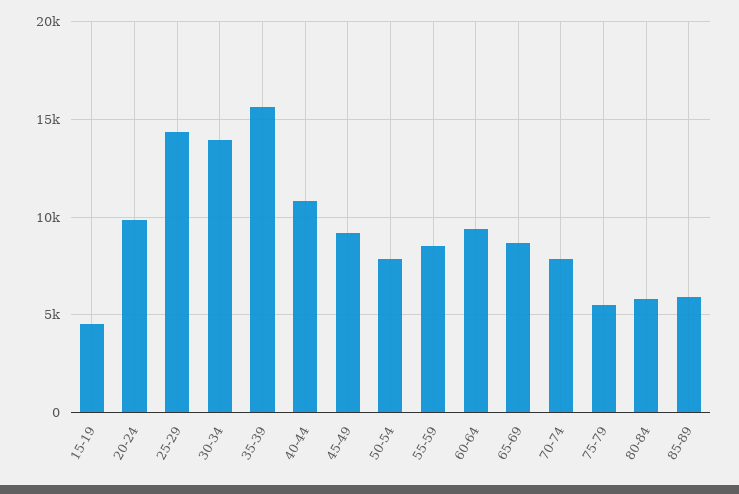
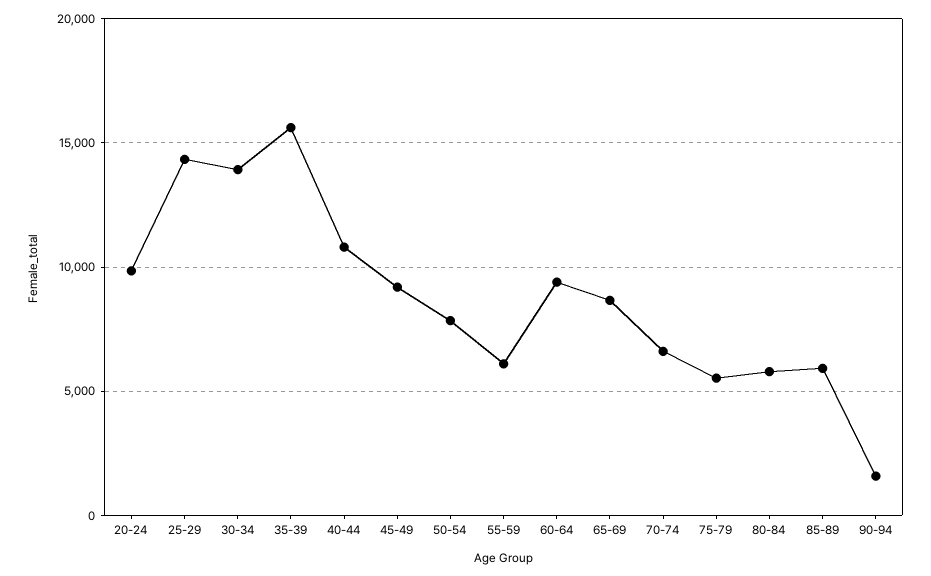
15-19: 4500 -> none
55-59: 8500 -> 6000
70-74: 8000 -> 6500
90-94: none -> 1500

